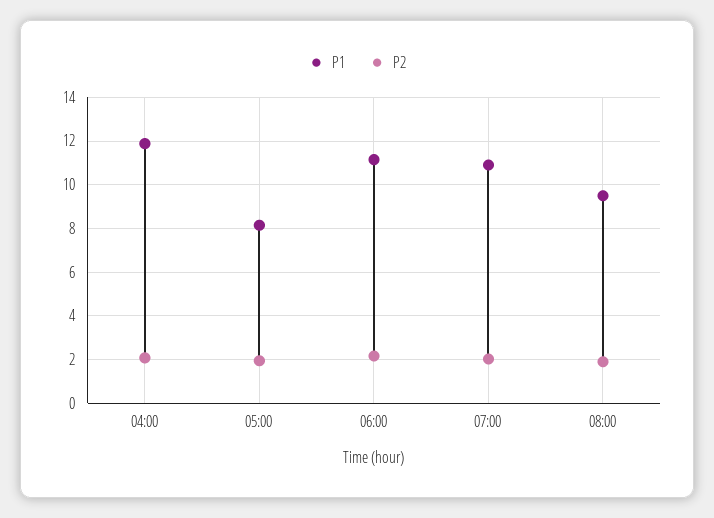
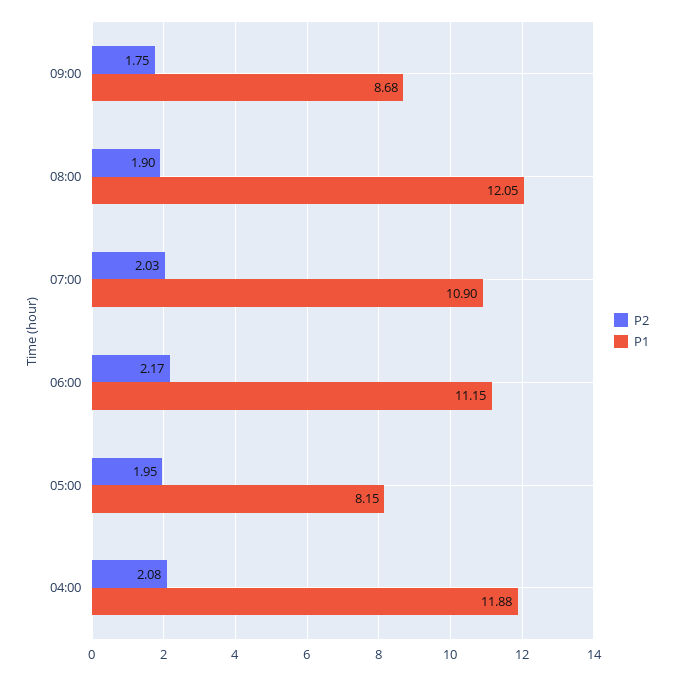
P1, 08:00: 9.5 -> 12.05
P2, 09:00: none -> 1.75
P1, 09:00: none -> 8.68

